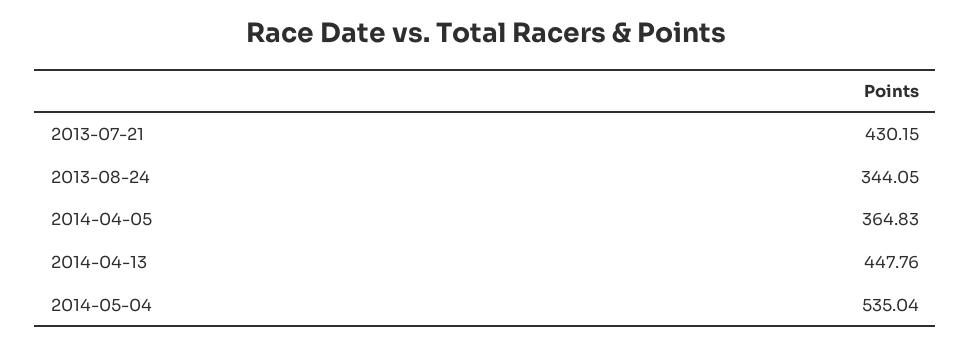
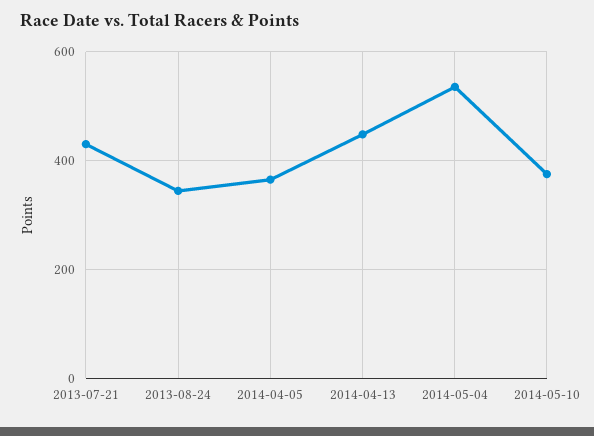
2014-05-10: none -> 380

